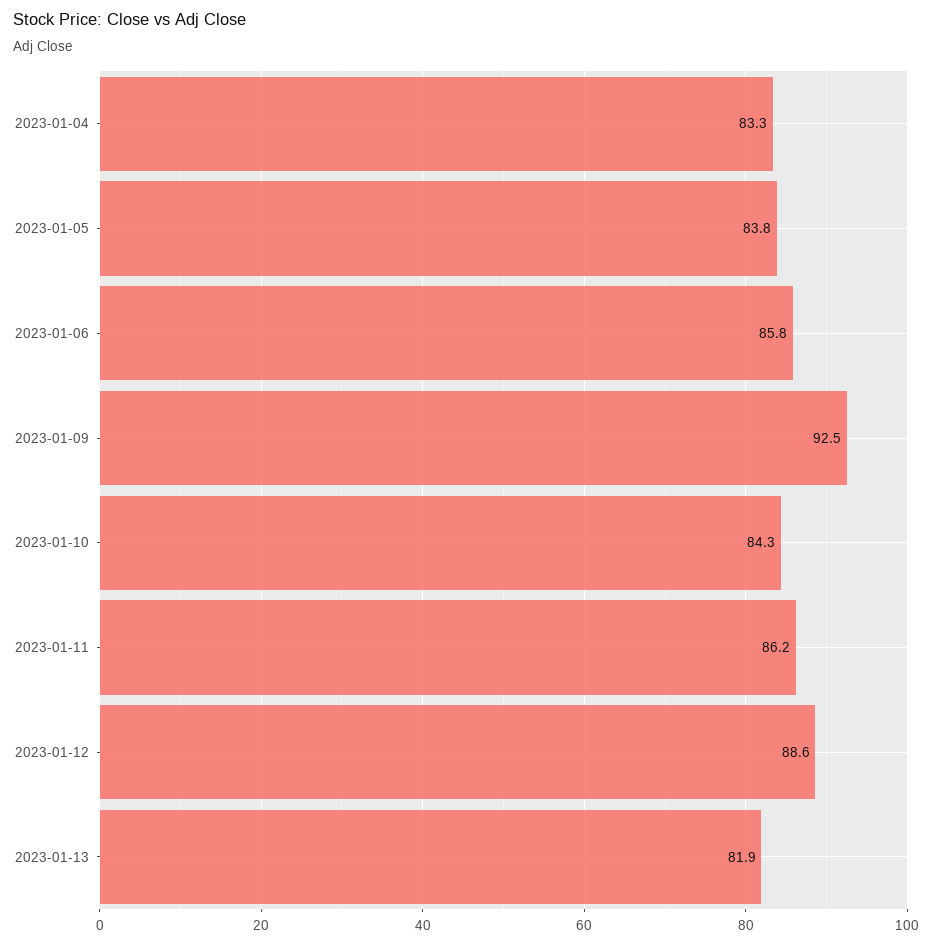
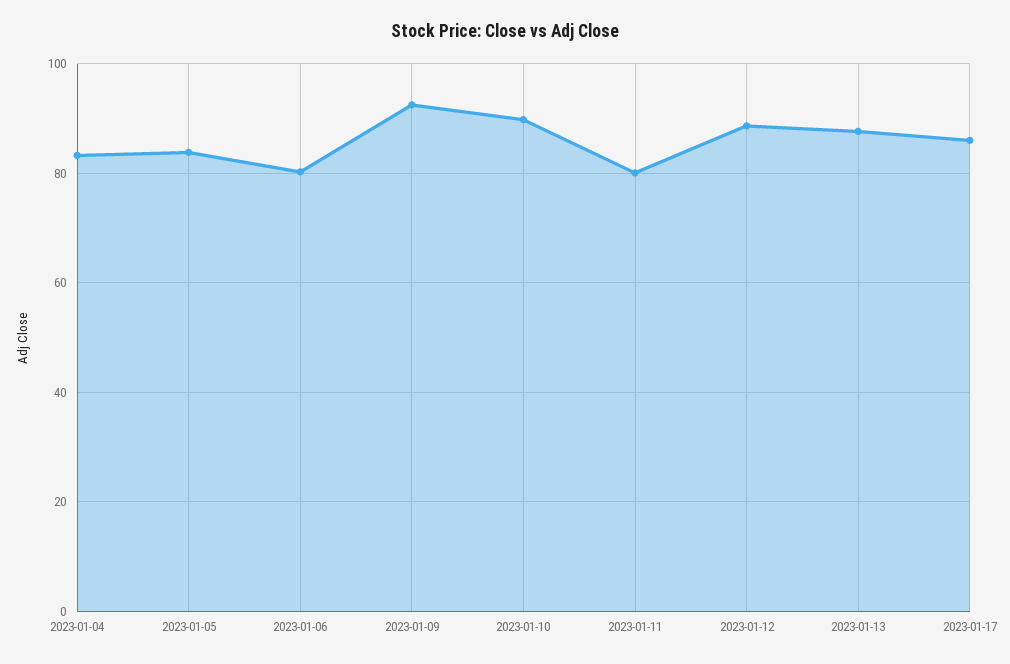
2023-01-06: 85.8 -> 80
2023-01-10: 84.3 -> 90
2023-01-11: 86.2 -> 80
2023-01-13: 81.9 -> 88
2023-01-17: none -> 86

